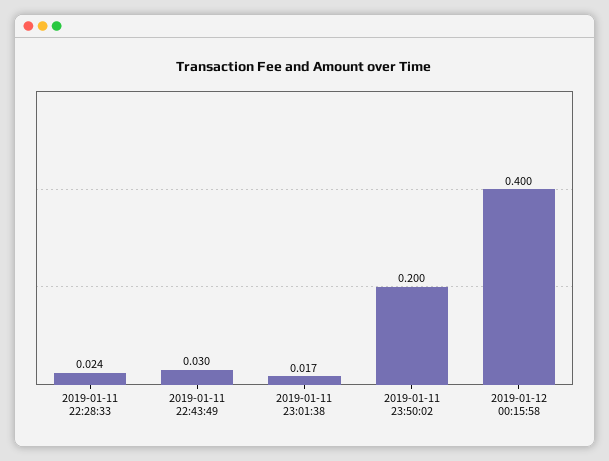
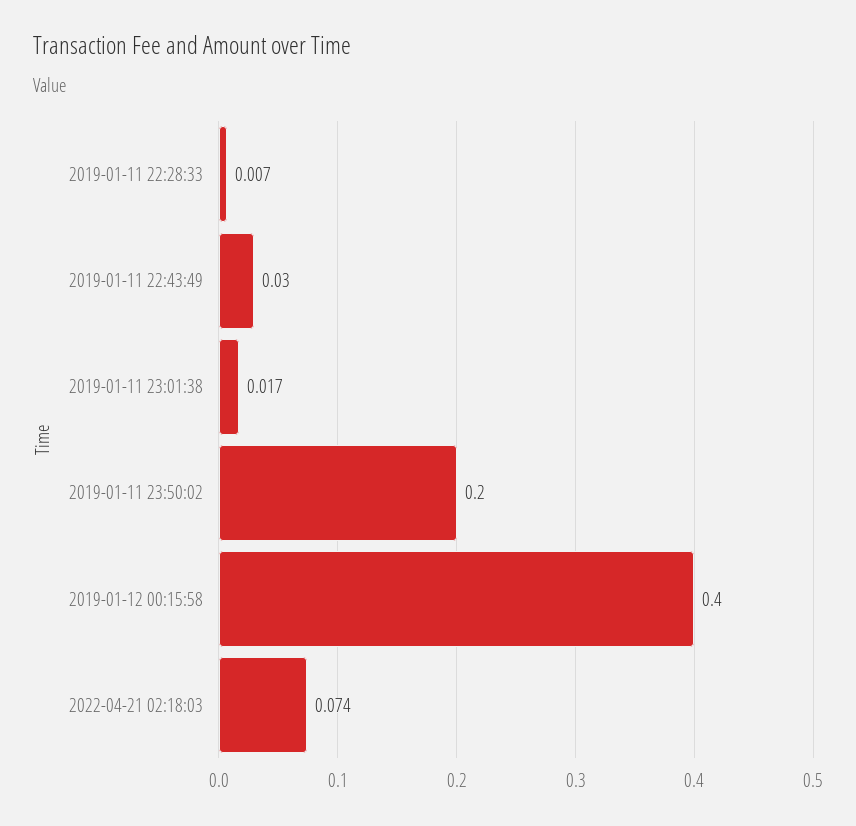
2019-01-11 22:28:33: 0.024 -> 0.007
2022-04-21 02:18:03: none -> 0.074

